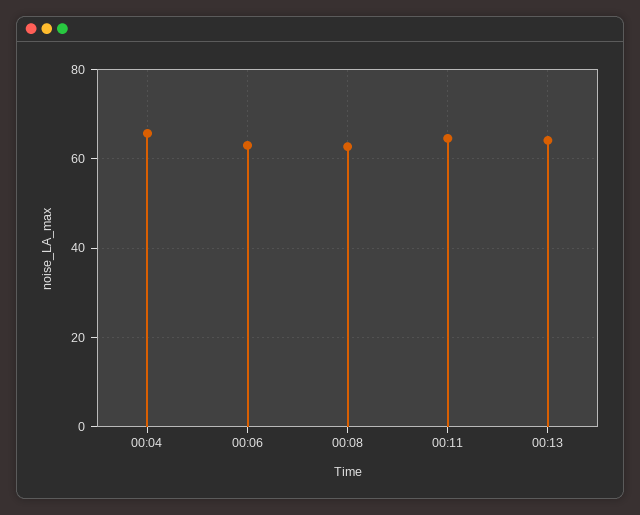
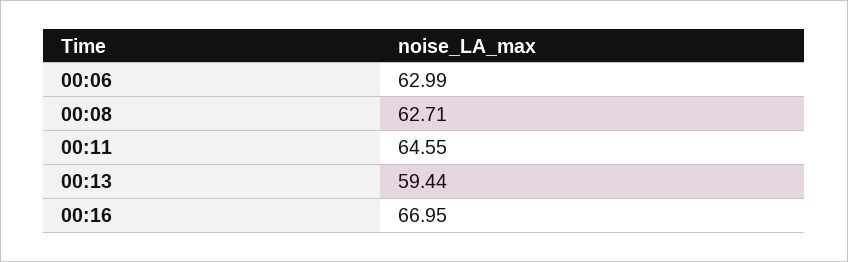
00:04: 66 -> none
00:13: 64 -> 59.44
00:16: none -> 66.95

